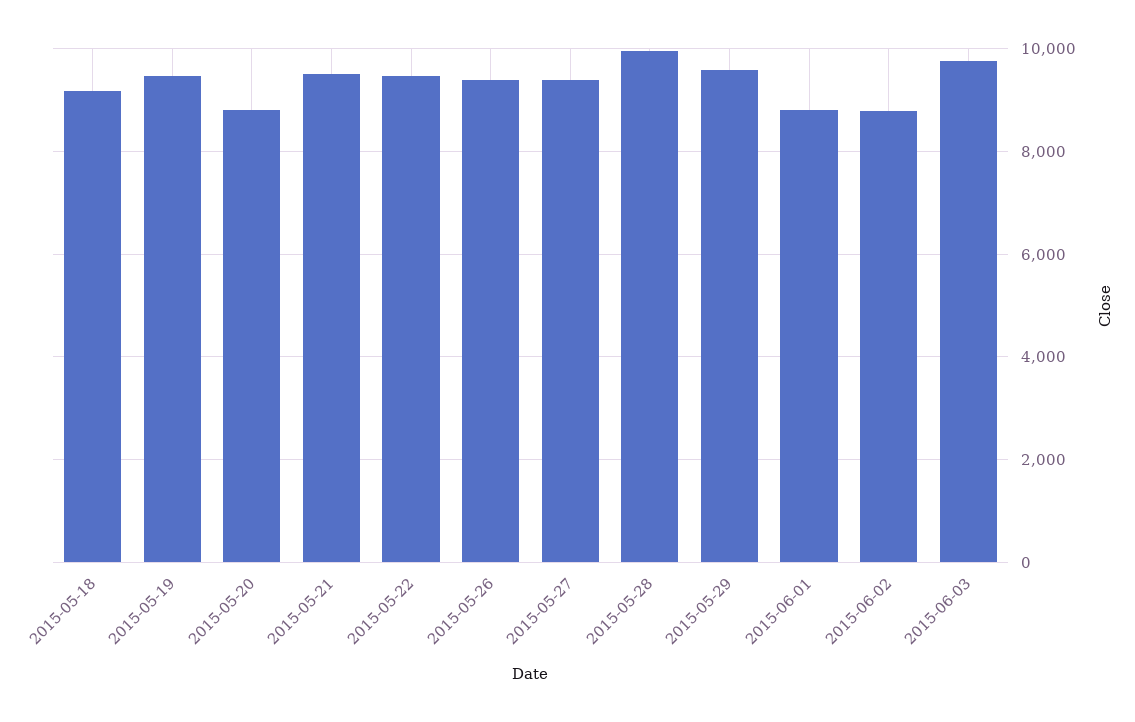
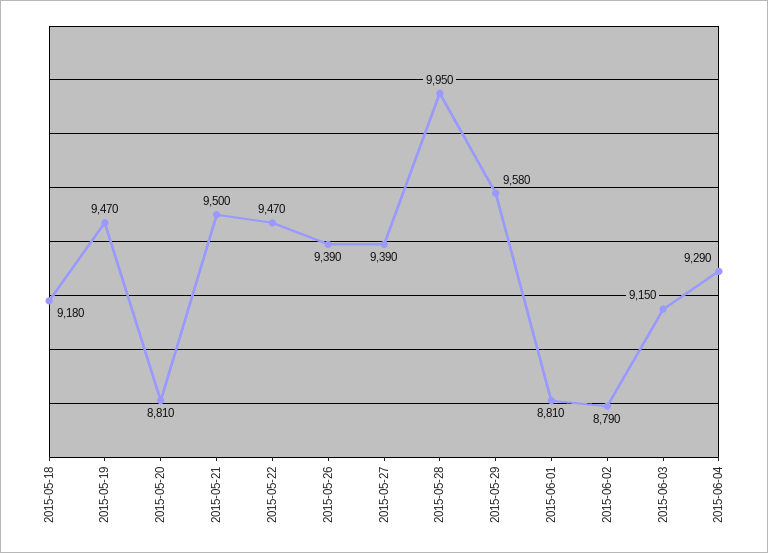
2015-06-03: 9800 -> 9150
2015-06-04: none -> 9290

